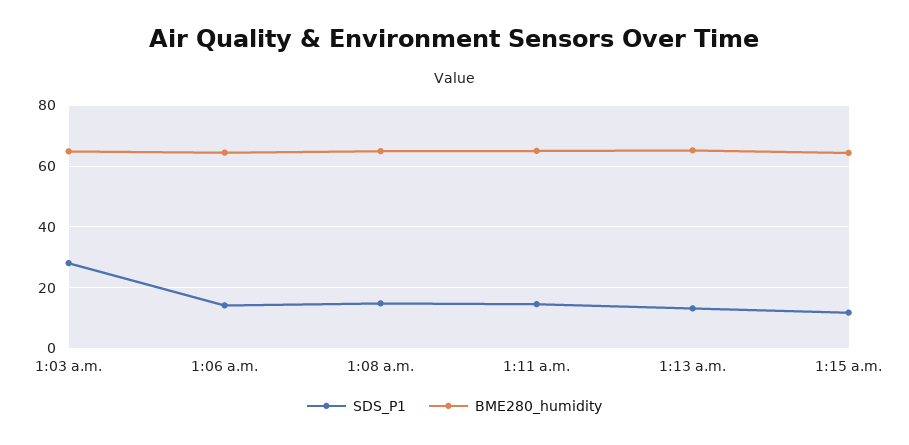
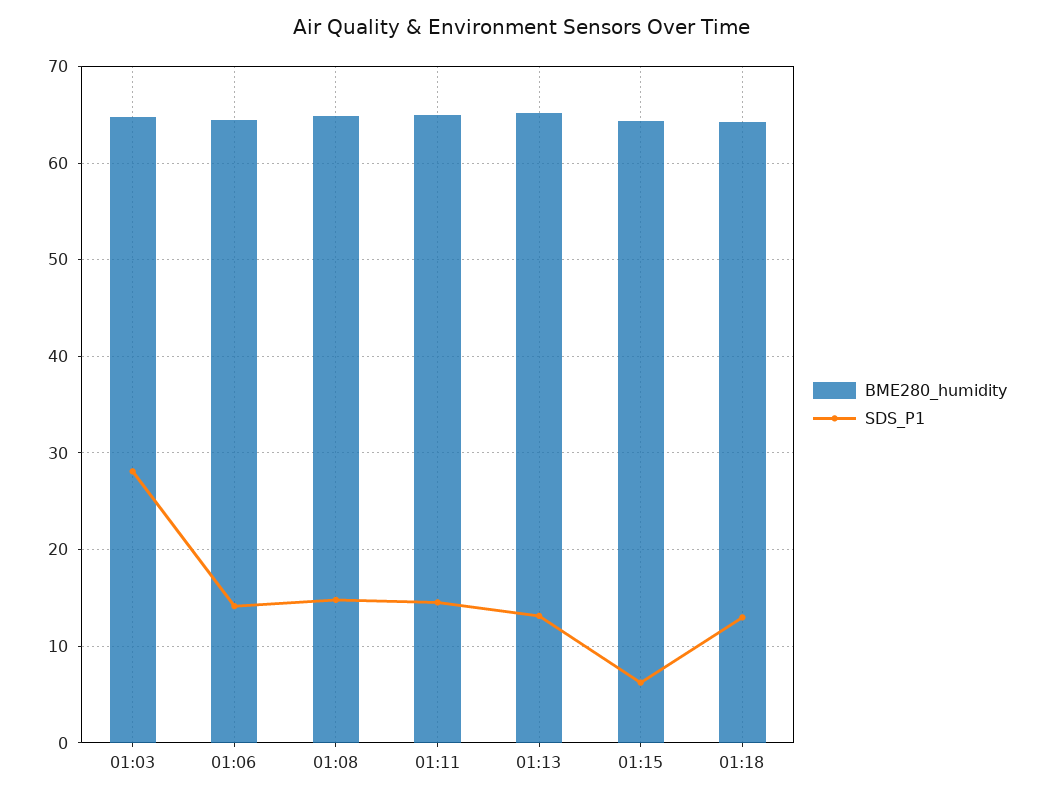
SDS_P1, 1:15 a.m.: 12 -> 6
BME280_humidity, 01:18: none -> 64
SDS_P1, 01:18: none -> 13

